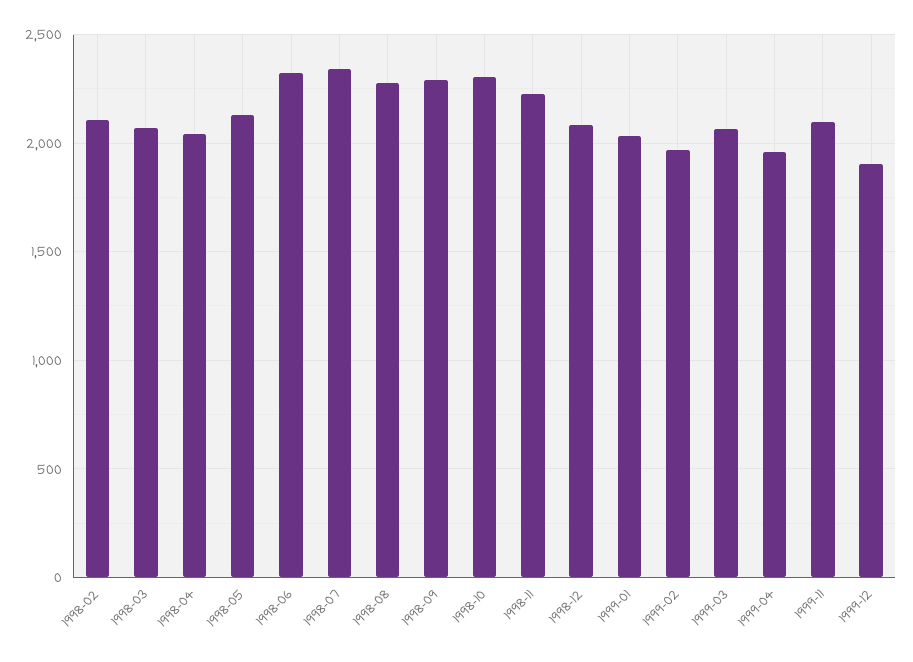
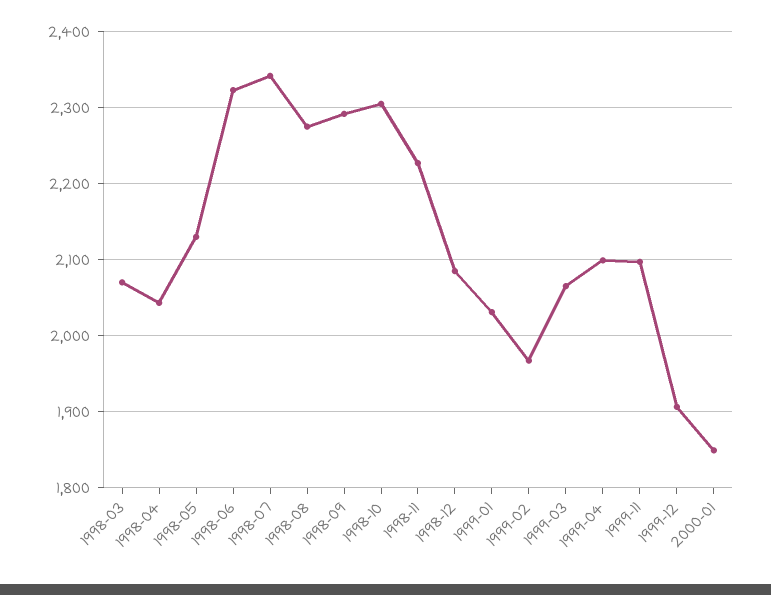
1998-02: 2100 -> none
1999-04: 1950 -> 2100
2000-01: none -> 1850

